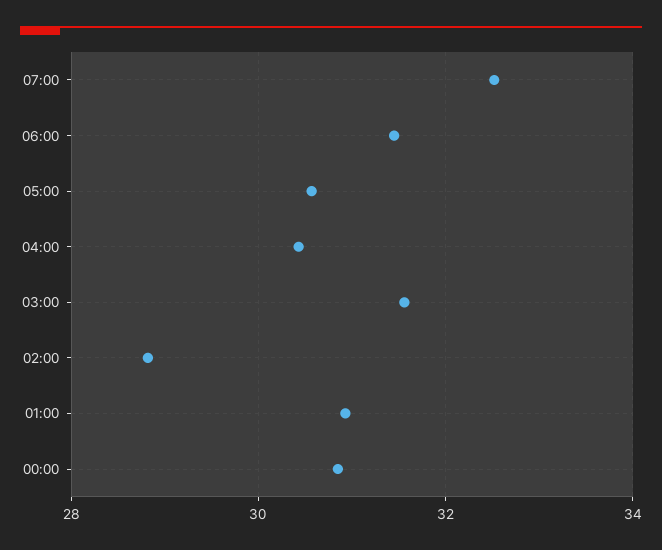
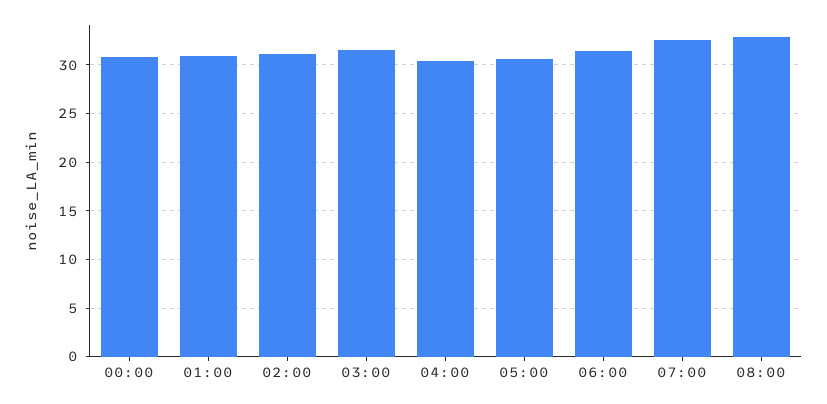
02:00: 28.8 -> 31
08:00: none -> 33

